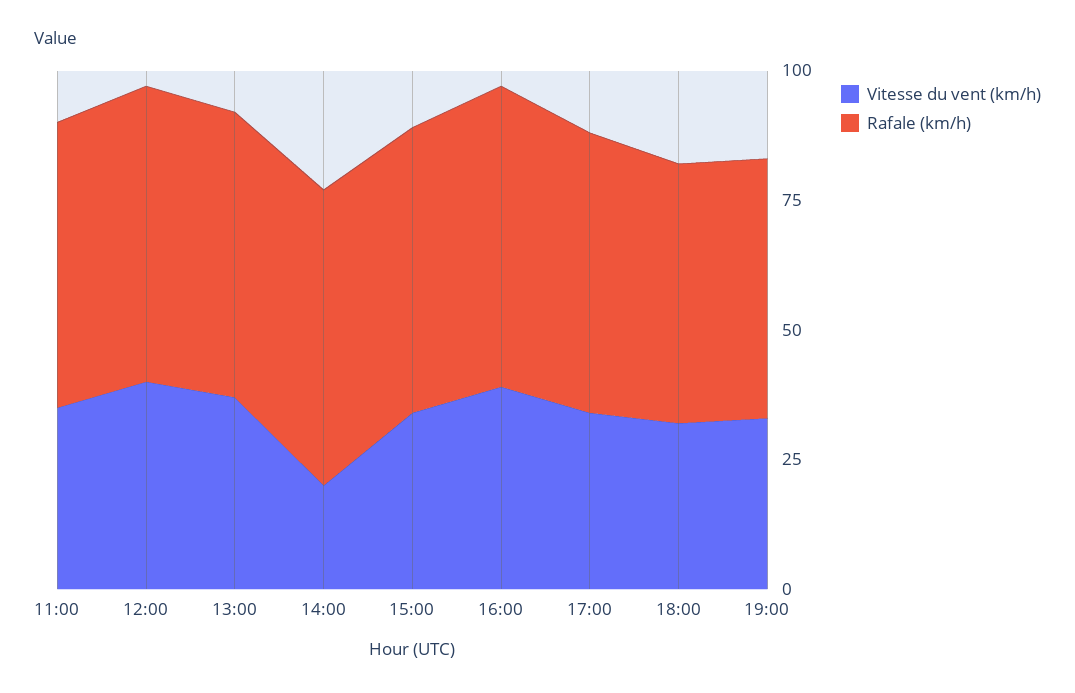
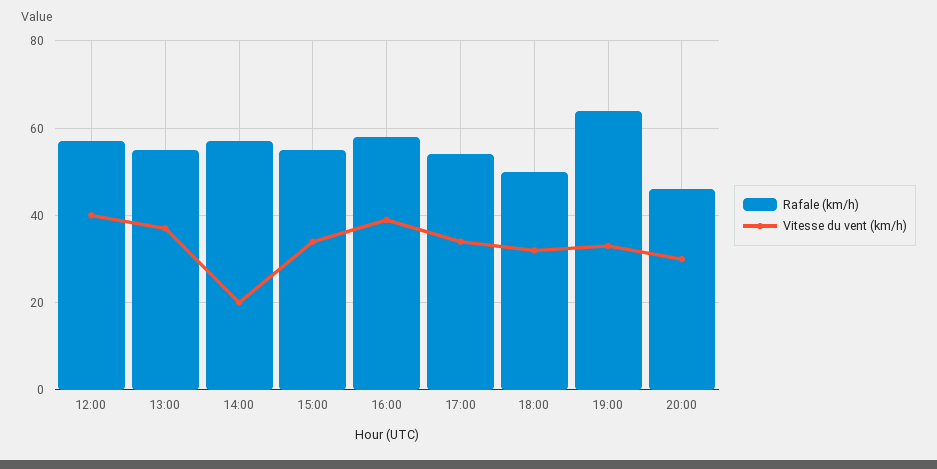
Vitesse du vent (km/h), 11:00: 35 -> none
Rafale (km/h), 11:00: 55 -> none
Rafale (km/h), 19:00: 50 -> 65
Rafale (km/h), 20:00: none -> 45
Vitesse du vent (km/h), 20:00: none -> 30

